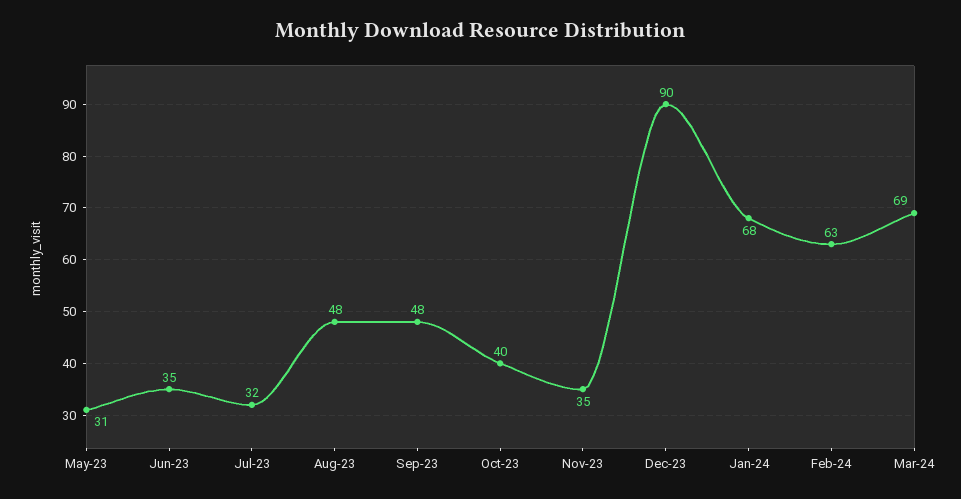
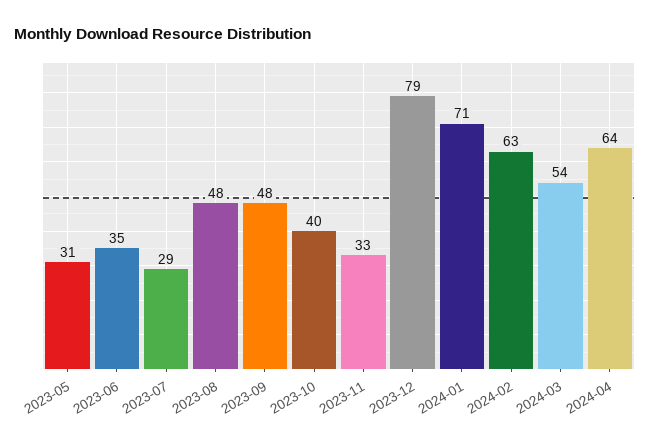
Jul-23: 32 -> 29
Nov-23: 35 -> 33
Dec-23: 90 -> 79
Jan-24: 68 -> 71
Mar-24: 69 -> 54
2024-04: none -> 64

